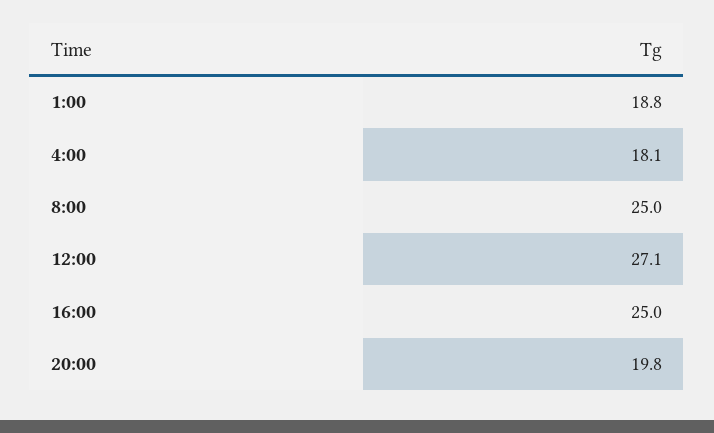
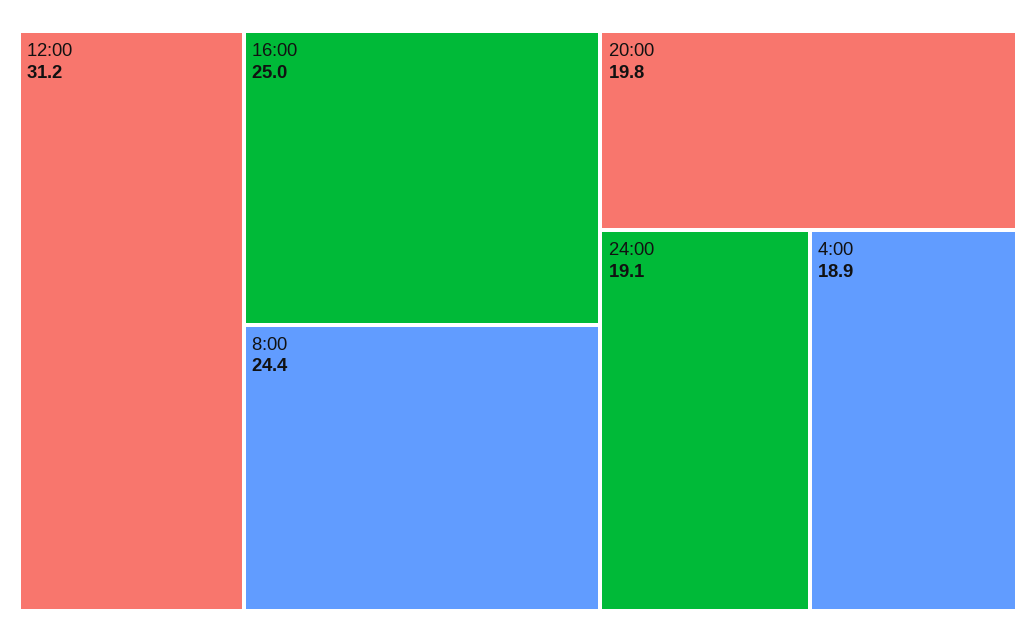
1:00: 18.8 -> none
4:00: 18.1 -> 18.9
8:00: 25 -> 24.4
12:00: 27.1 -> 31.2
24:00: none -> 19.1

